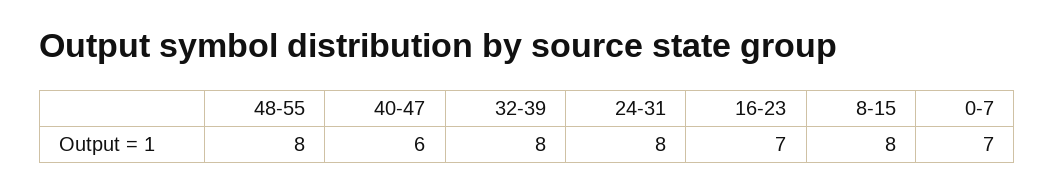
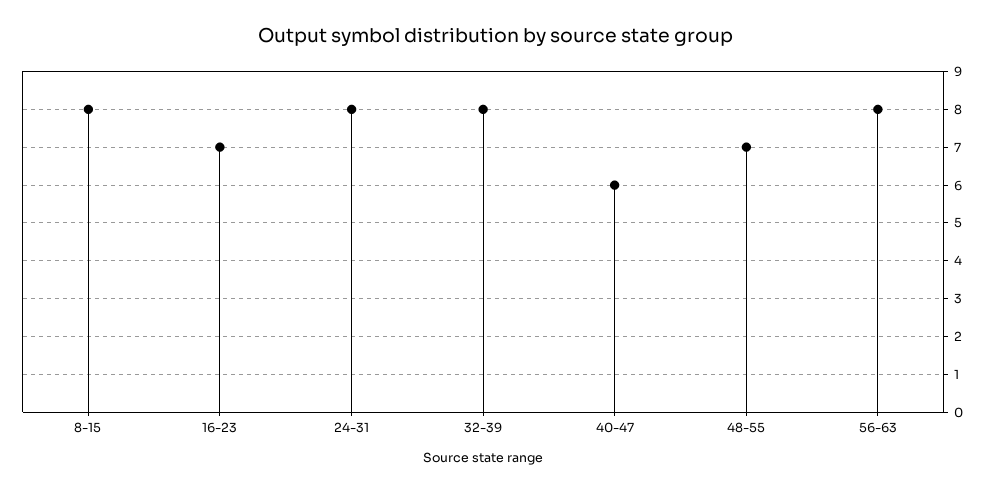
48-55: 8 -> 7
0-7: 7 -> none
56-63: none -> 8

